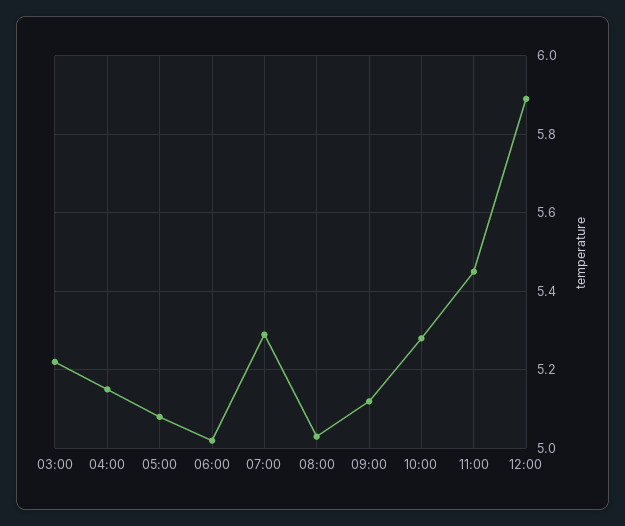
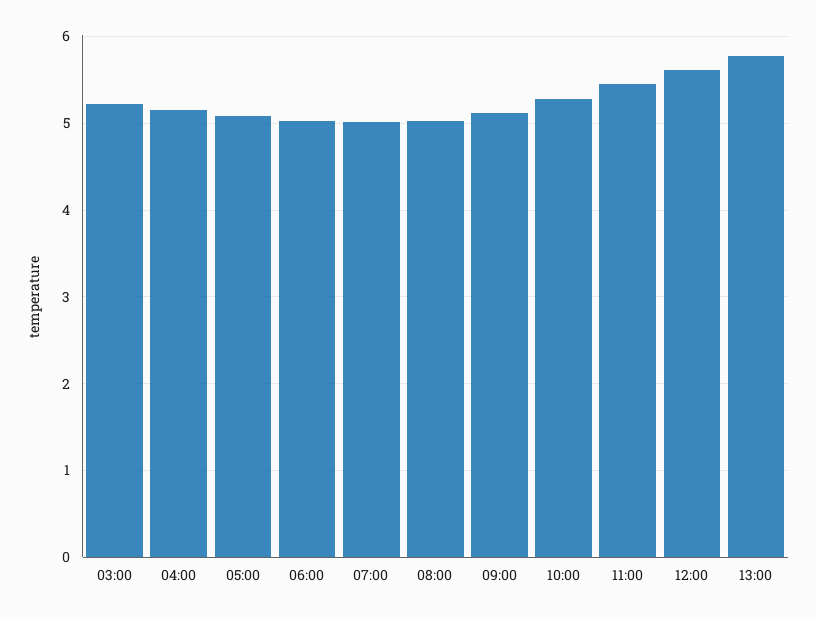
07:00: 5.3 -> 5
12:00: 5.9 -> 5.6
13:00: none -> 5.8

